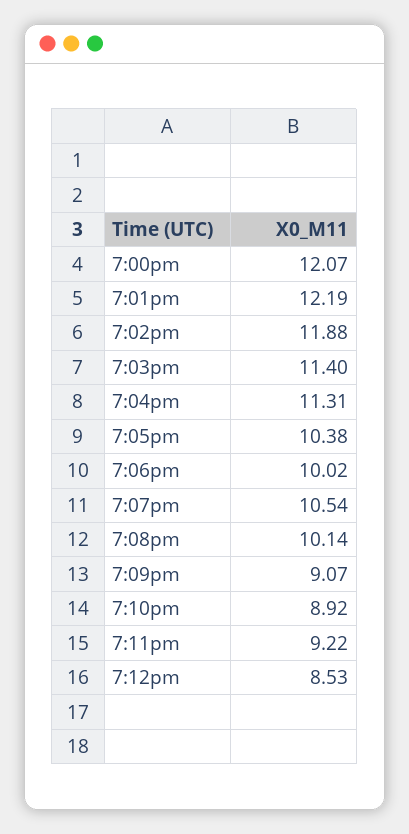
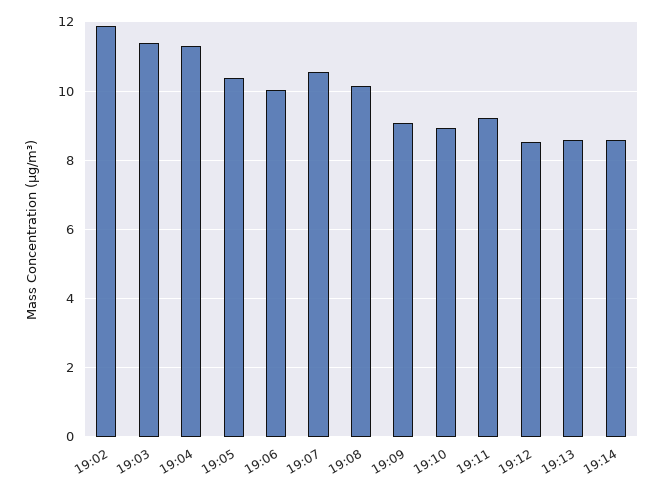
7:00pm: 12.07 -> none
7:01pm: 12.19 -> none
19:13: none -> 8.6
19:14: none -> 8.6

